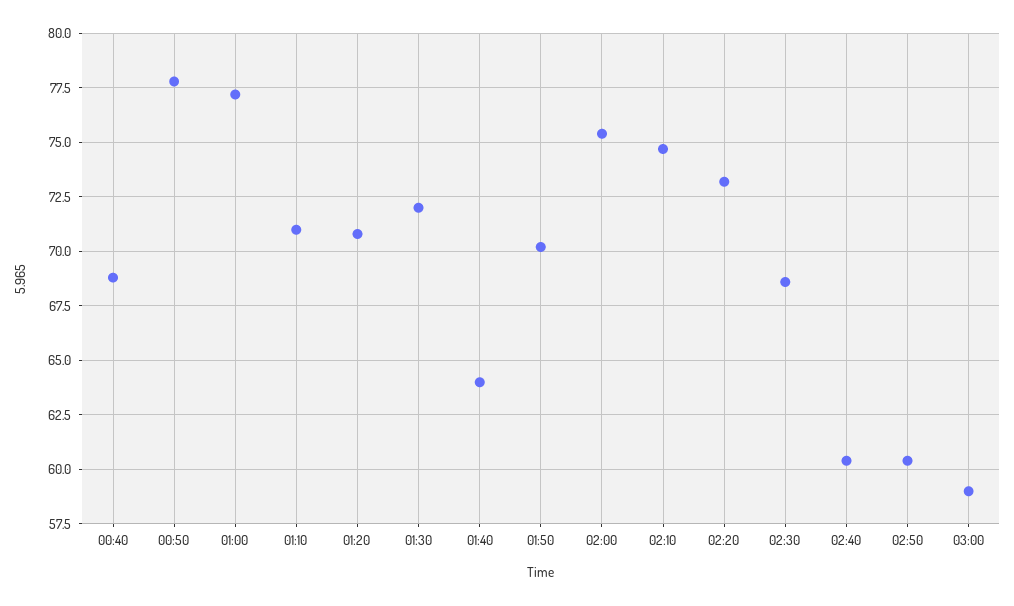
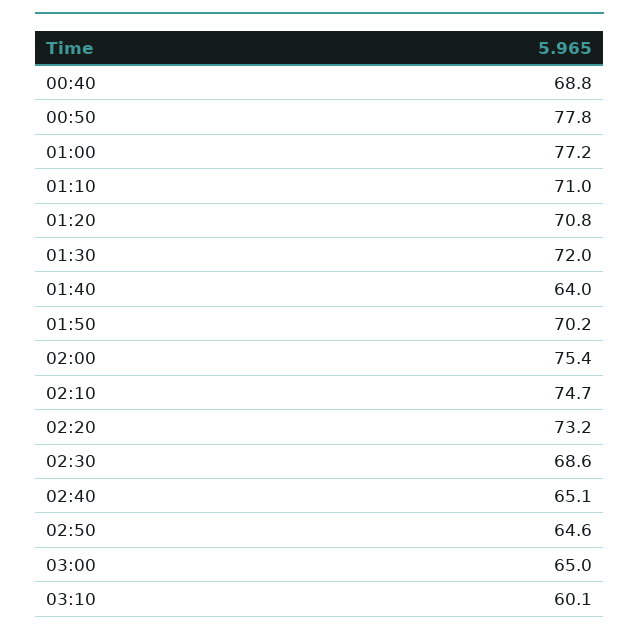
02:40: 60.5 -> 65.1
02:50: 60.5 -> 64.6
03:00: 59 -> 65
03:10: none -> 60.1

